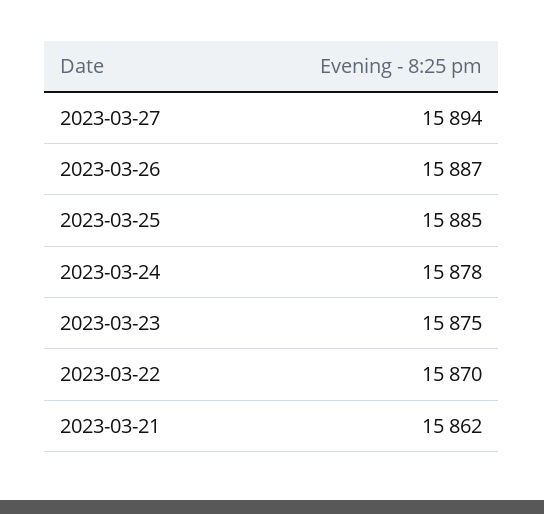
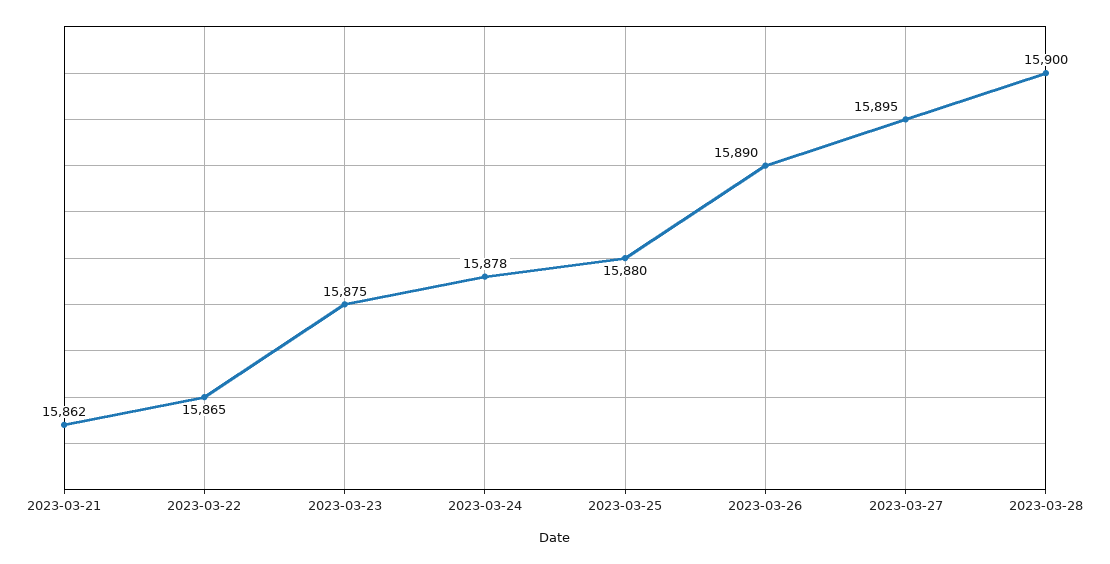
2023-03-27: 15894 -> 15895
2023-03-26: 15887 -> 15890
2023-03-25: 15885 -> 15880
2023-03-22: 15870 -> 15865
2023-03-28: none -> 15900

